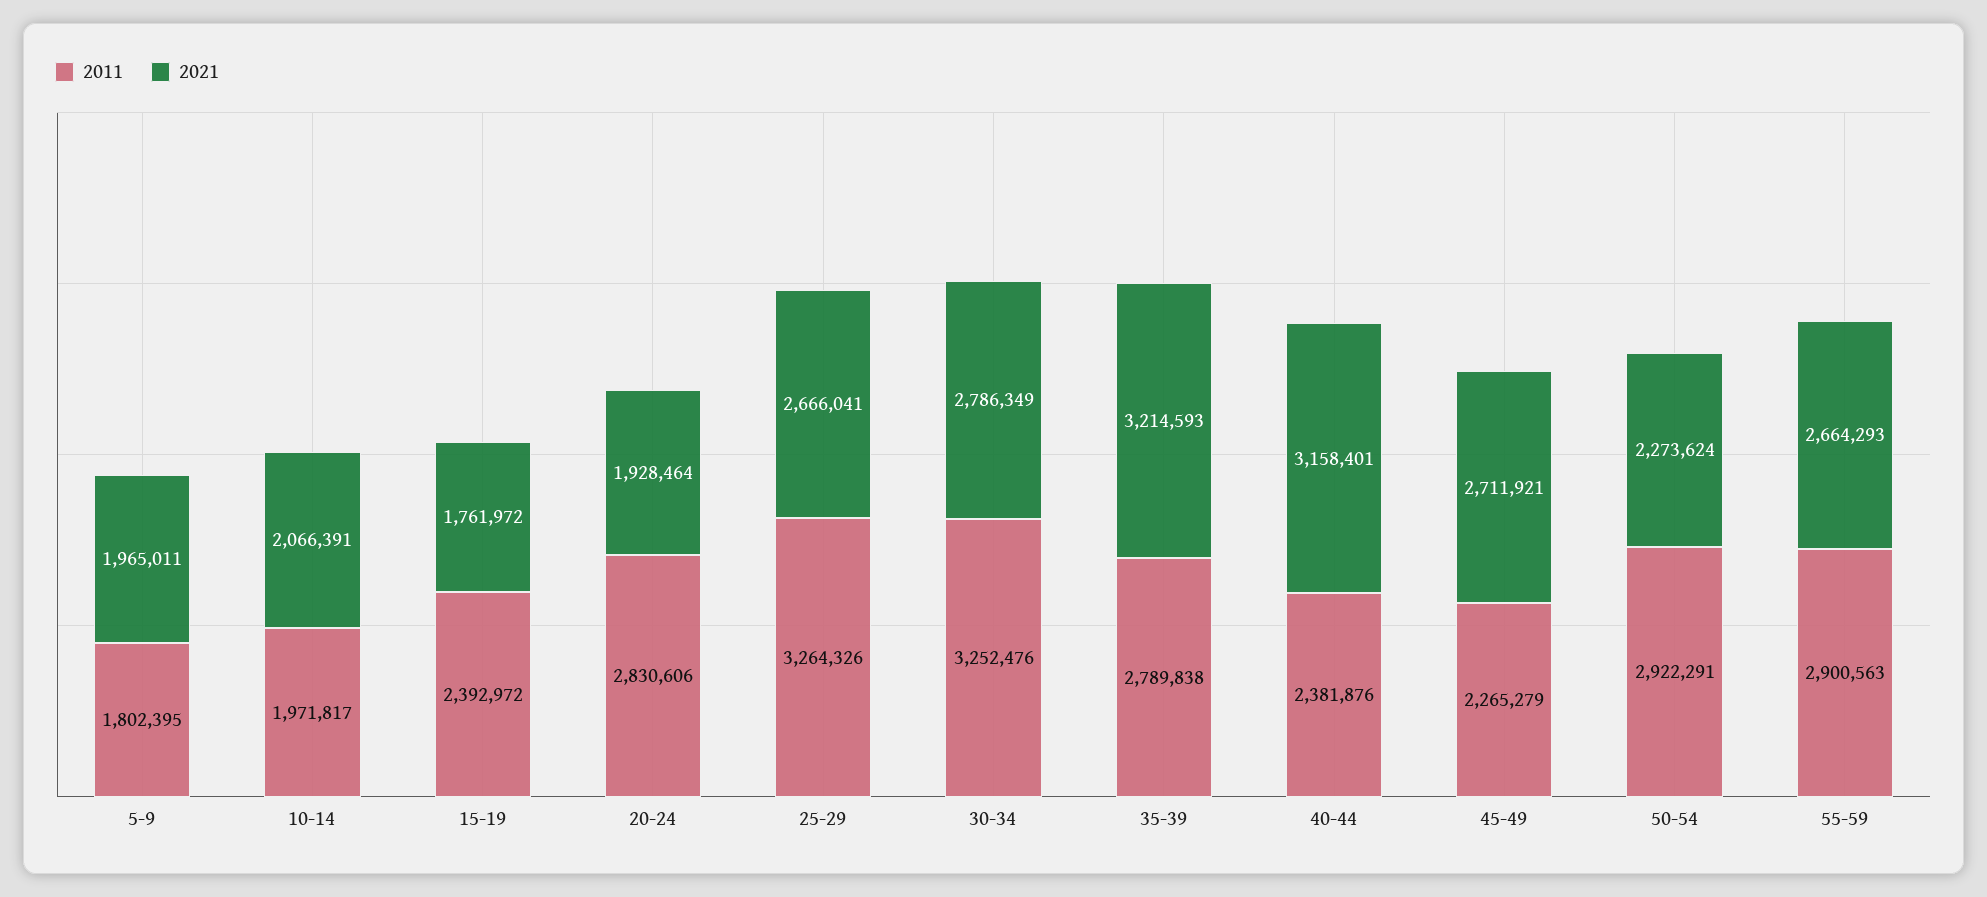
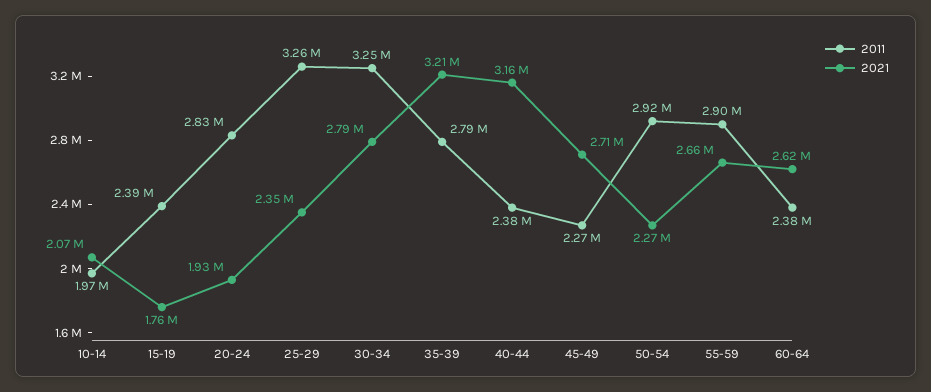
2011, 5-9: 1802395 -> none
2021, 5-9: 1965011 -> none
2021, 25-29: 2666041 -> 2350000
2011, 60-64: none -> 2380000
2021, 60-64: none -> 2620000

